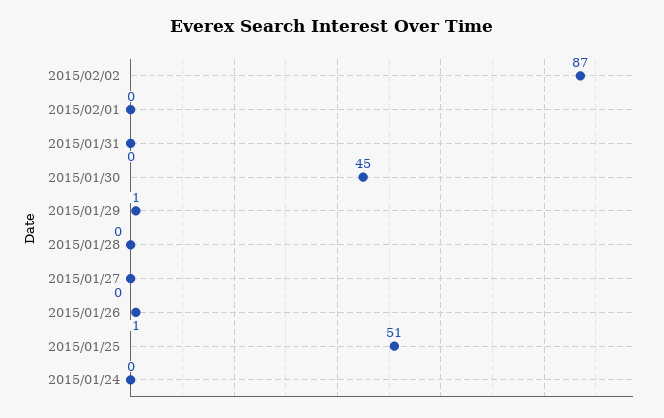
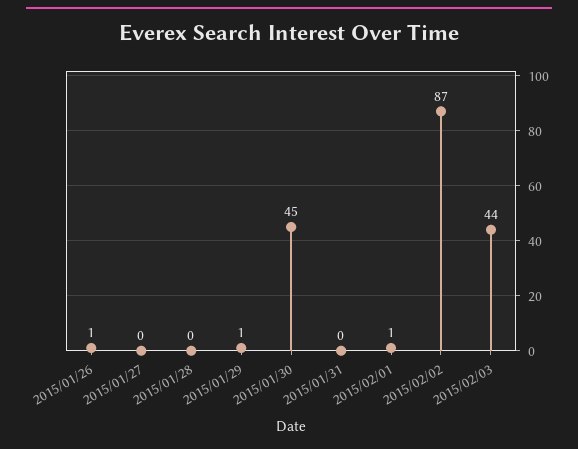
2015/02/01: 0 -> 1
2015/01/25: 51 -> none
2015/01/24: 0 -> none
2015/02/03: none -> 44

